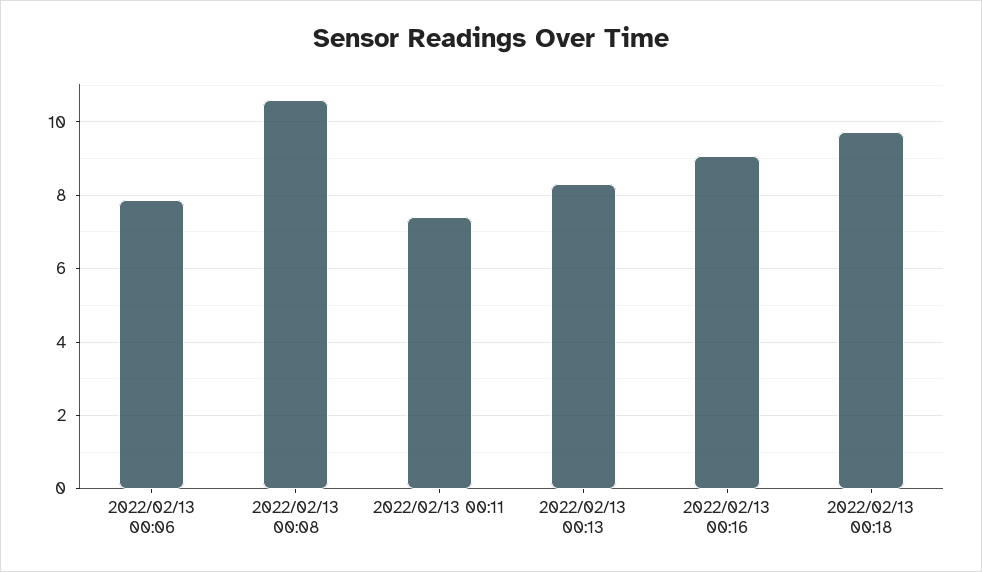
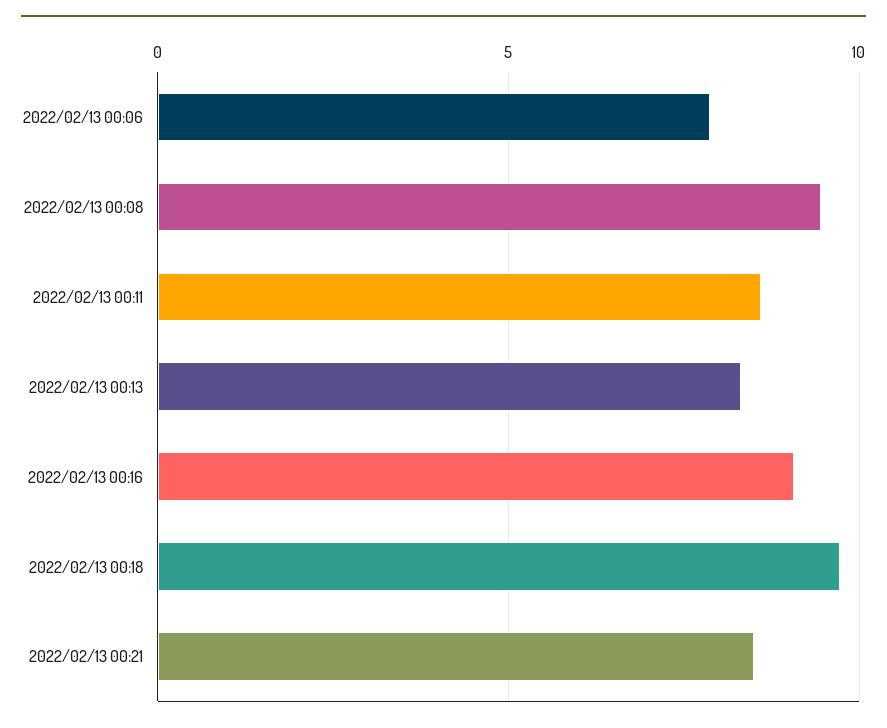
2022/02/13 00:08: 10.6 -> 9.5
2022/02/13 00:11: 7.4 -> 8.5
2022/02/13 00:21: none -> 8.5

